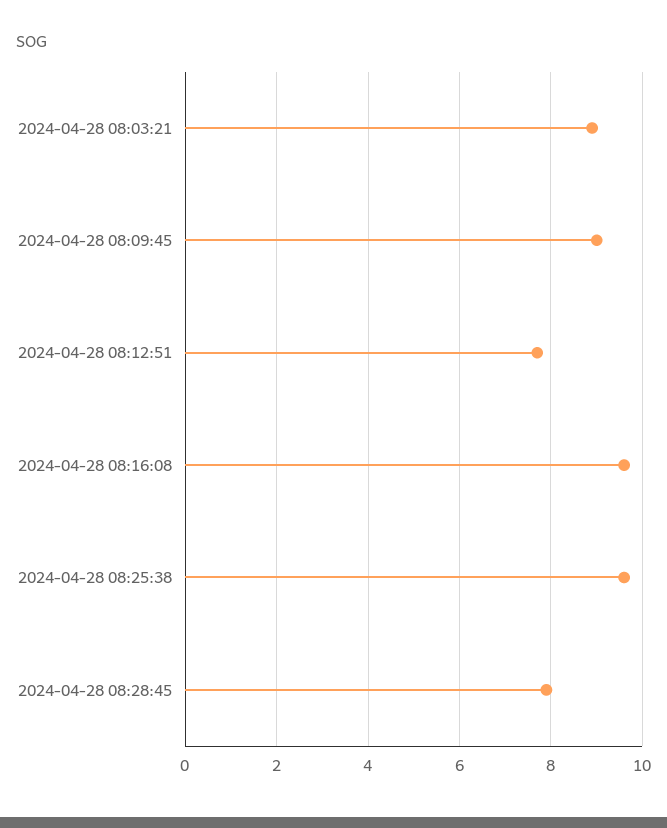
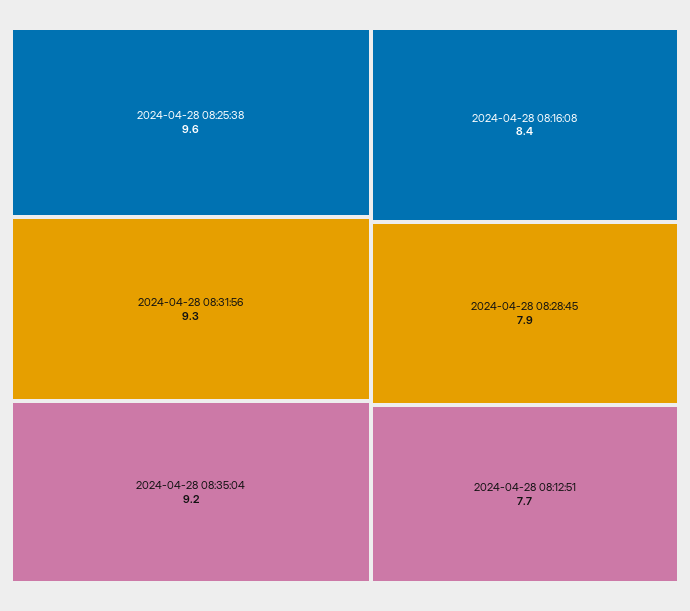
2024-04-28 08:03:21: 9 -> none
2024-04-28 08:09:45: 9 -> none
2024-04-28 08:16:08: 9.5 -> 8.4
2024-04-28 08:31:56: none -> 9.3
2024-04-28 08:35:04: none -> 9.2

